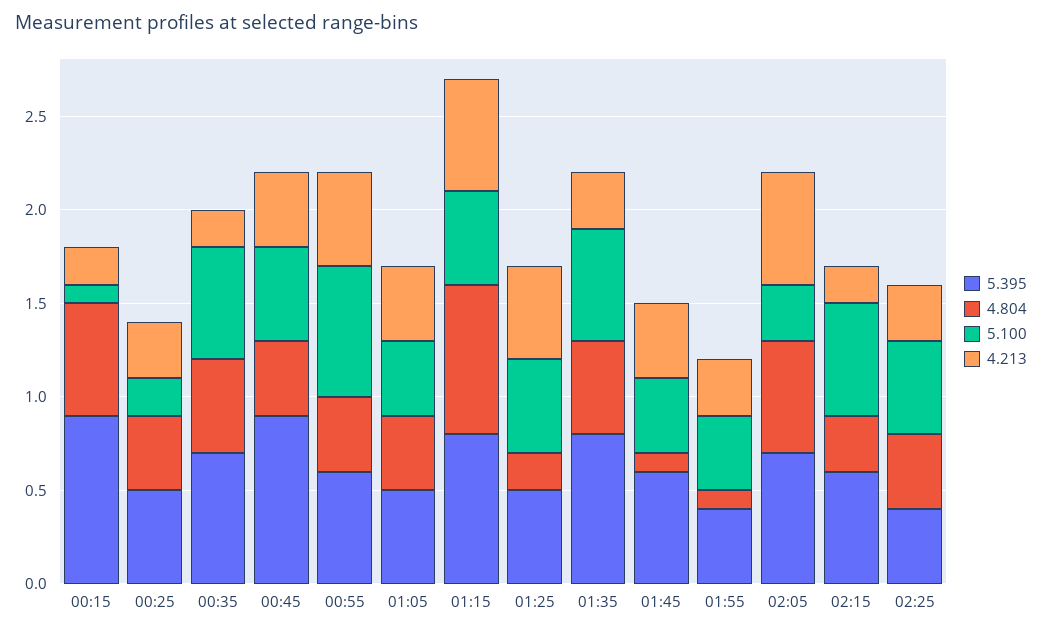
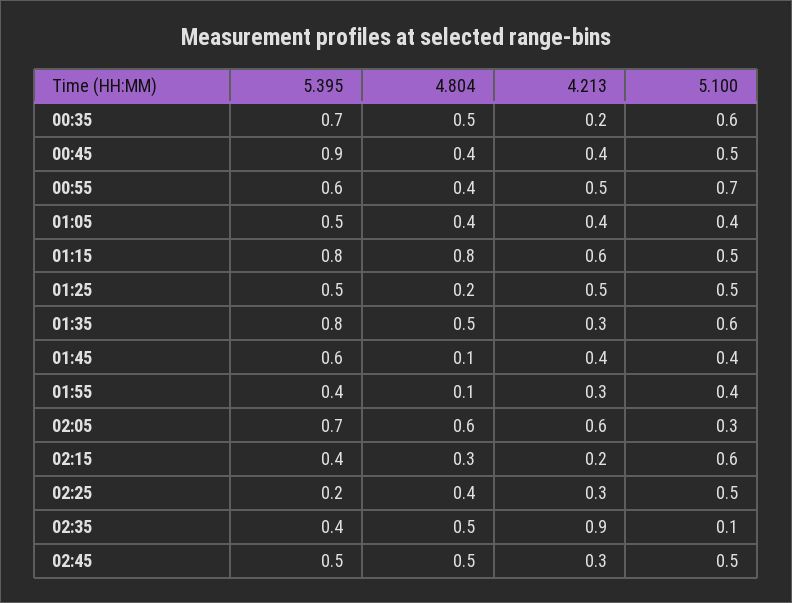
5.395, 00:15: 0.9 -> none
4.804, 00:15: 0.6 -> none
5.100, 00:15: 0.1 -> none
4.213, 00:15: 0.2 -> none
5.395, 00:25: 0.5 -> none
4.804, 00:25: 0.4 -> none
5.100, 00:25: 0.2 -> none
4.213, 00:25: 0.3 -> none
5.395, 02:15: 0.6 -> 0.4
5.395, 02:25: 0.4 -> 0.2
5.395, 02:35: none -> 0.4
4.804, 02:35: none -> 0.5
4.213, 02:35: none -> 0.9
5.100, 02:35: none -> 0.1
5.395, 02:45: none -> 0.5
4.804, 02:45: none -> 0.5
4.213, 02:45: none -> 0.3
5.100, 02:45: none -> 0.5

